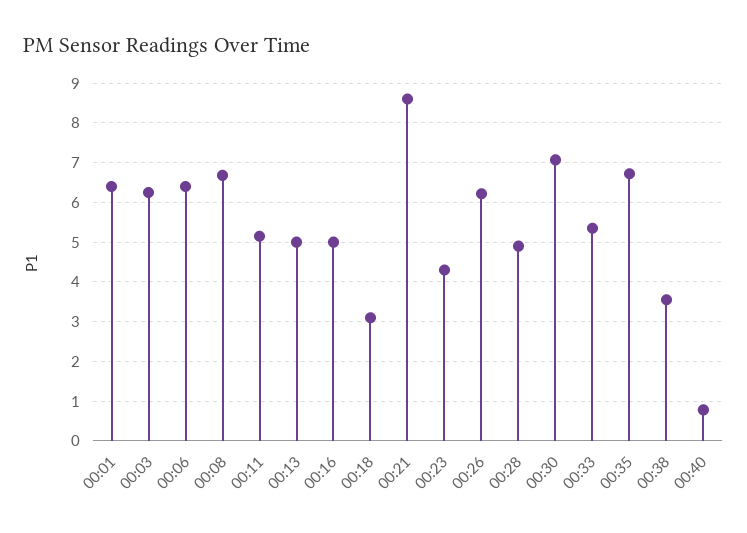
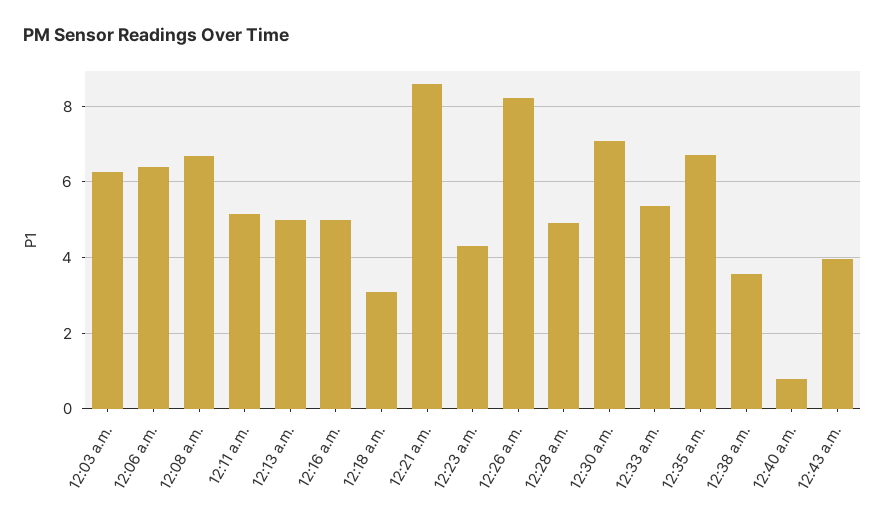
00:01: 6.4 -> none
00:26: 6.2 -> 8.2
12:43 a.m.: none -> 4

